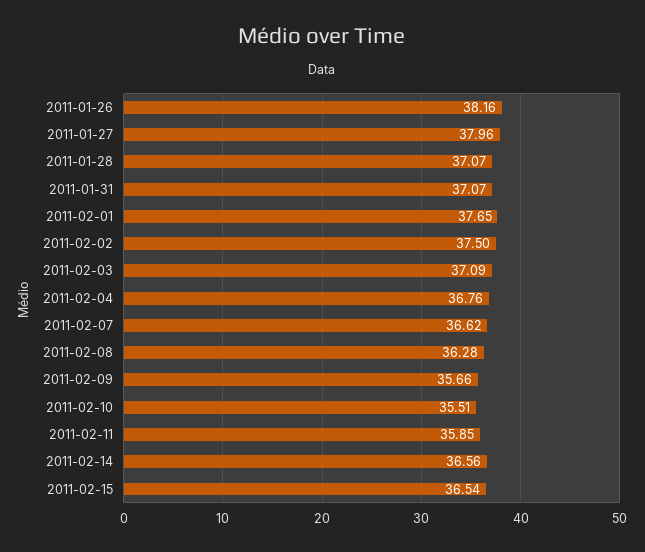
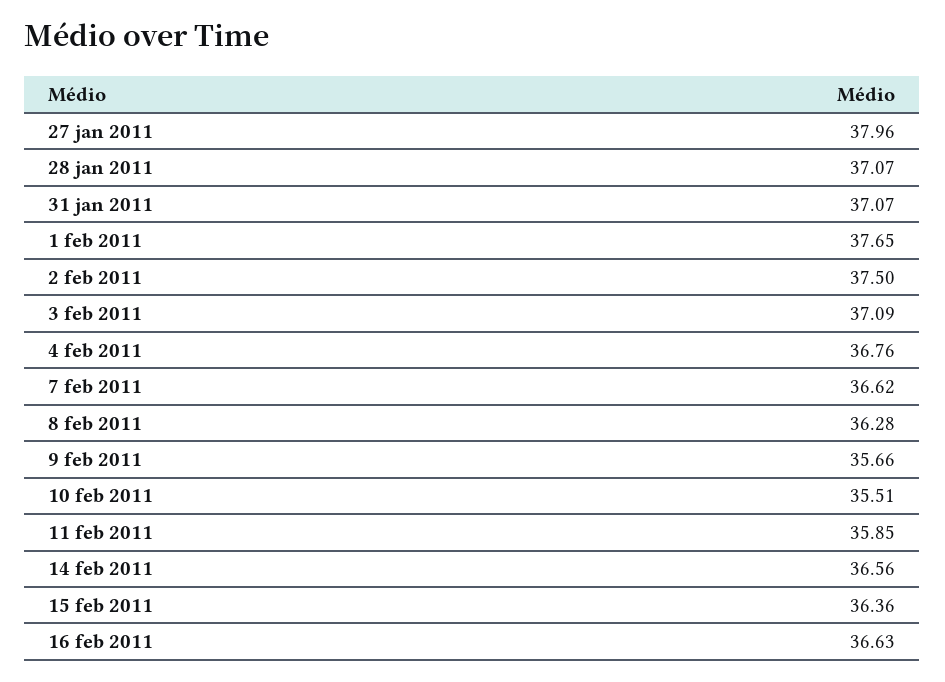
2011-01-26: 38.16 -> none
2011-02-15: 36.54 -> 36.36
16 feb 2011: none -> 36.63

